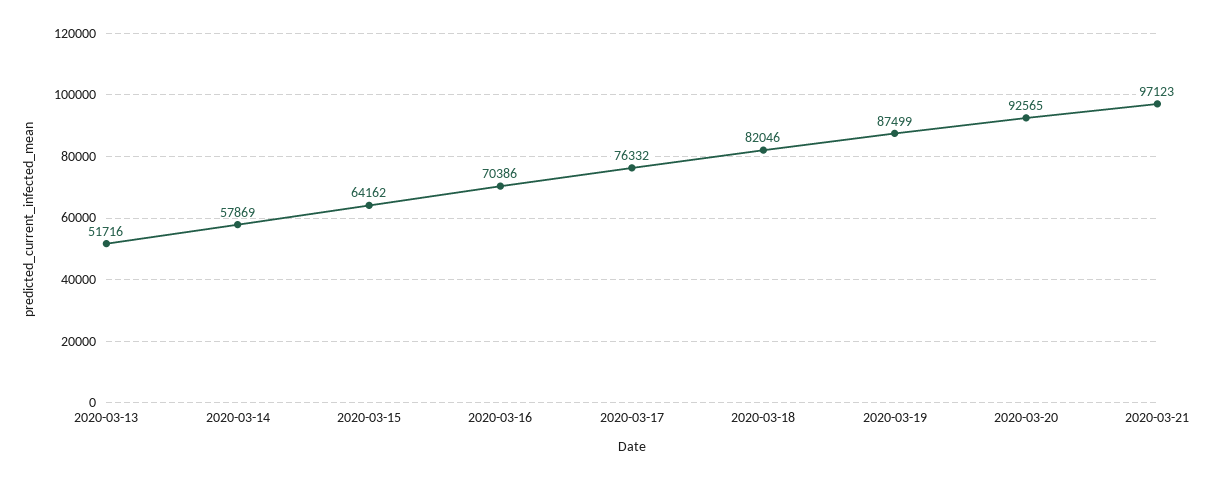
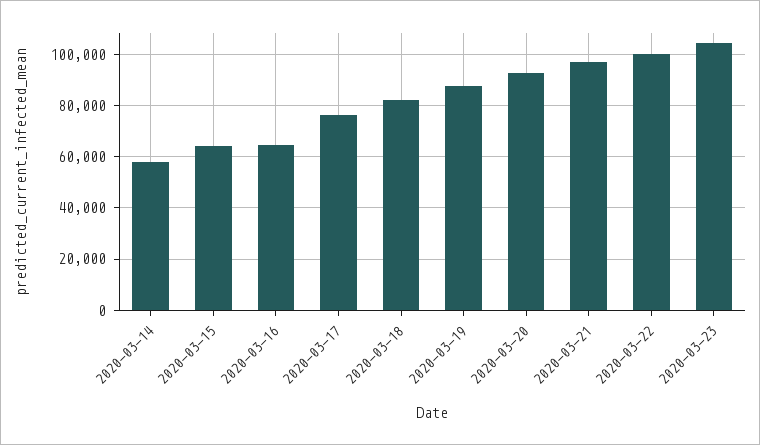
2020-03-13: 51716 -> none
2020-03-16: 70386 -> 65000
2020-03-22: none -> 100000
2020-03-23: none -> 105000

